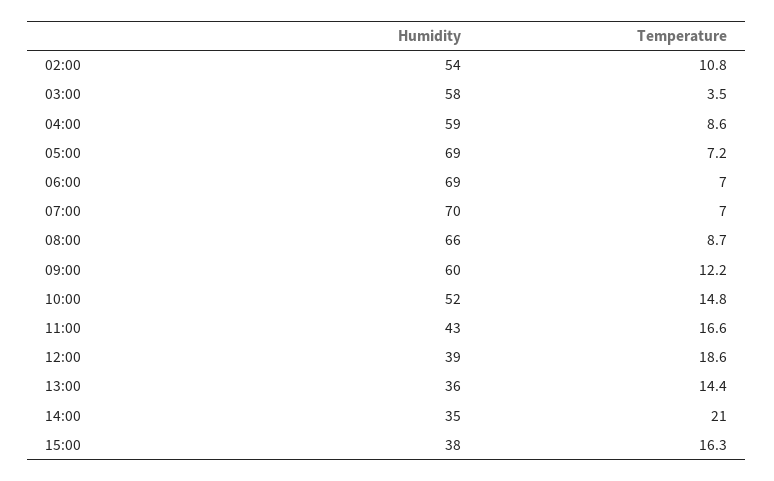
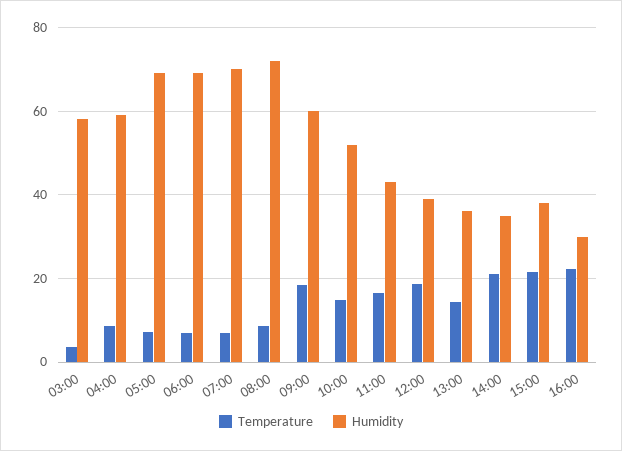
Humidity, 02:00: 54 -> none
Temperature, 02:00: 10.8 -> none
Humidity, 08:00: 66 -> 72
Temperature, 09:00: 12.2 -> 18
Temperature, 15:00: 16.3 -> 22
Temperature, 16:00: none -> 22
Humidity, 16:00: none -> 30

